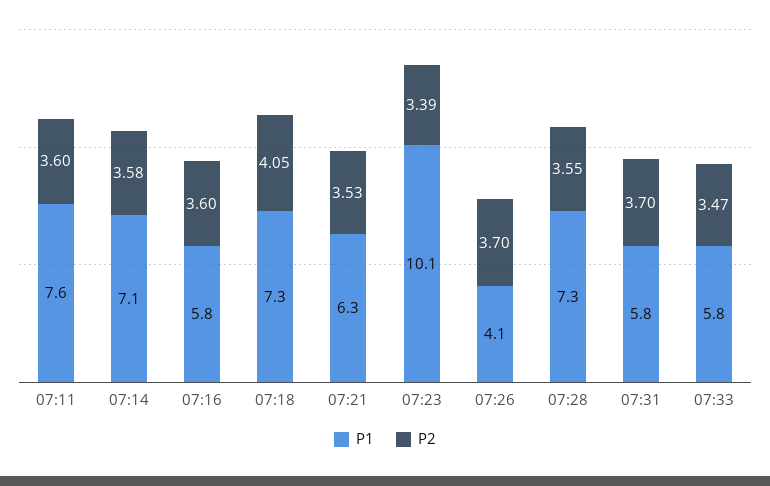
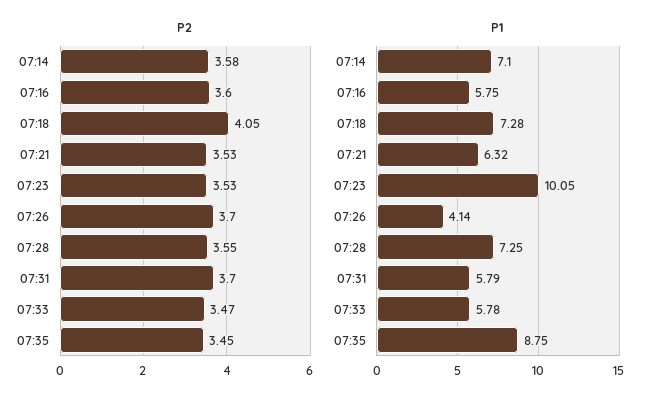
P1, 07:11: 7.6 -> none
P2, 07:11: 3.6 -> none
P2, 07:23: 3.39 -> 3.53
P2, 07:35: none -> 3.45
P1, 07:35: none -> 8.75

